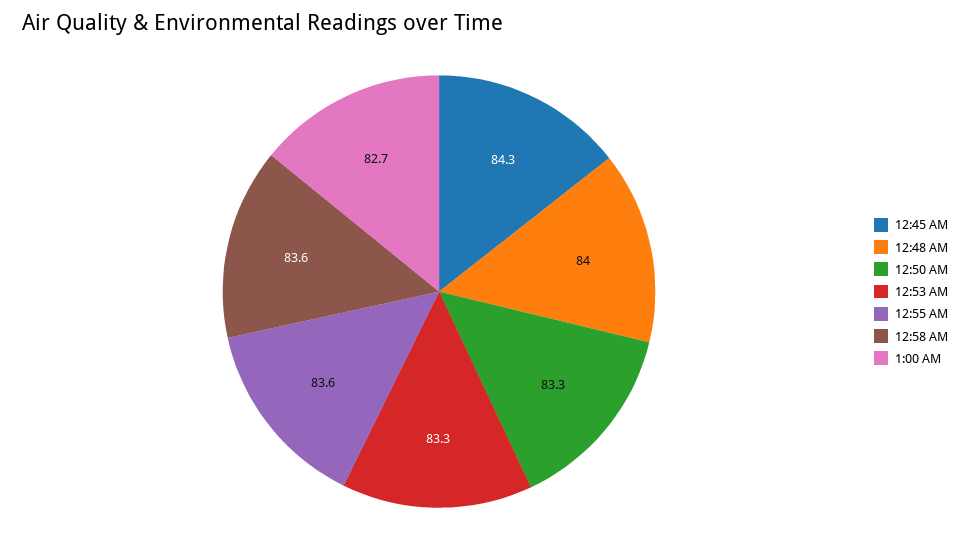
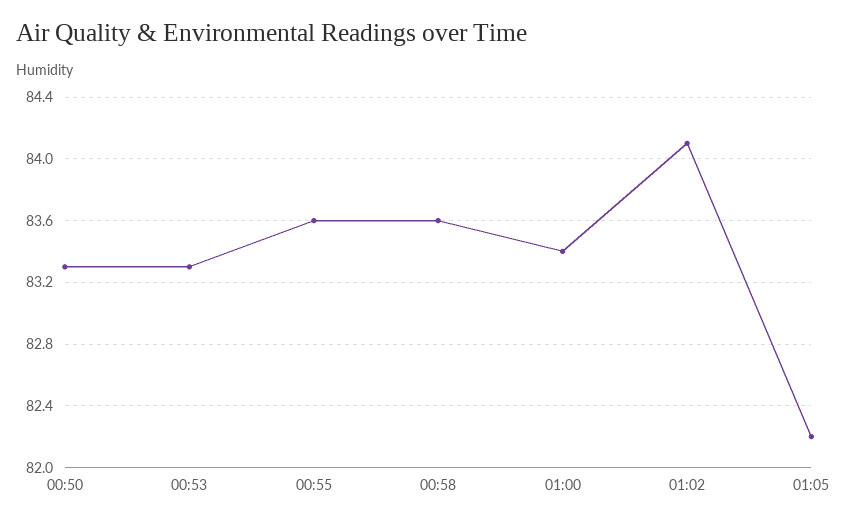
12:45 AM: 84.3 -> none
12:48 AM: 84 -> none
1:00 AM: 82.7 -> 83.4
01:02: none -> 84.1
01:05: none -> 82.2

